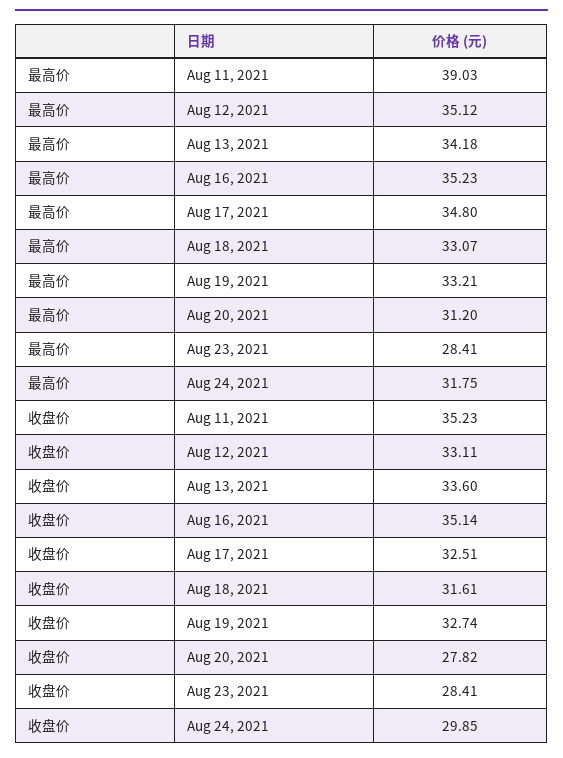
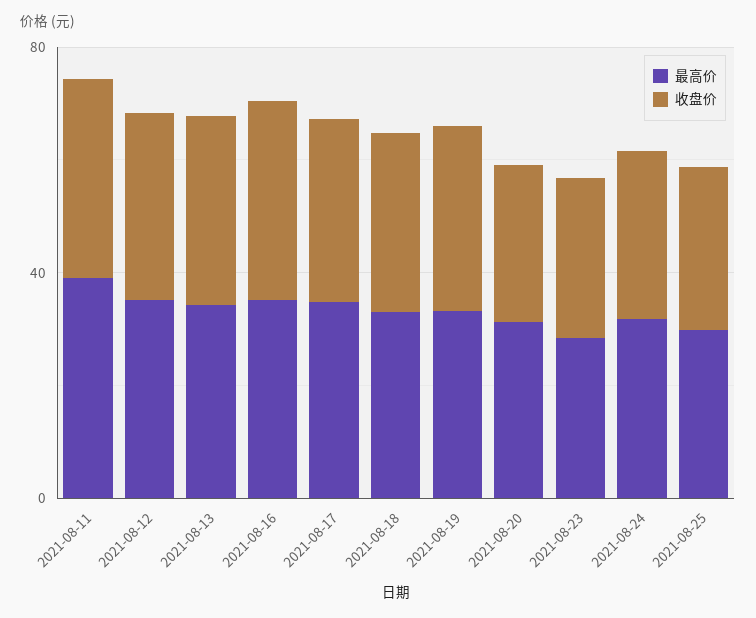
最高价, 2021-08-25: none -> 30
收盘价, 2021-08-25: none -> 30

